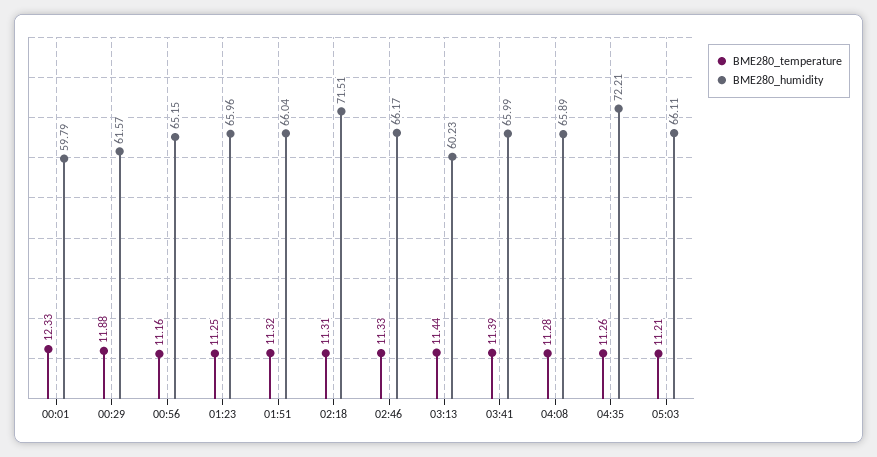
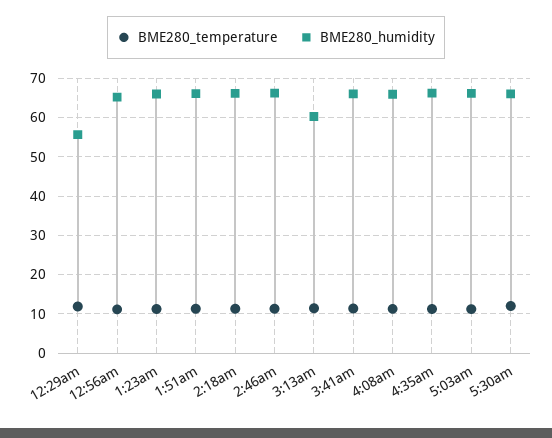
BME280_temperature, 00:01: 12.33 -> none
BME280_humidity, 00:01: 59.79 -> none
BME280_humidity, 00:29: 61.57 -> 56
BME280_humidity, 02:18: 71.51 -> 66
BME280_humidity, 04:35: 72.21 -> 66
BME280_temperature, 5:30am: none -> 12
BME280_humidity, 5:30am: none -> 66

